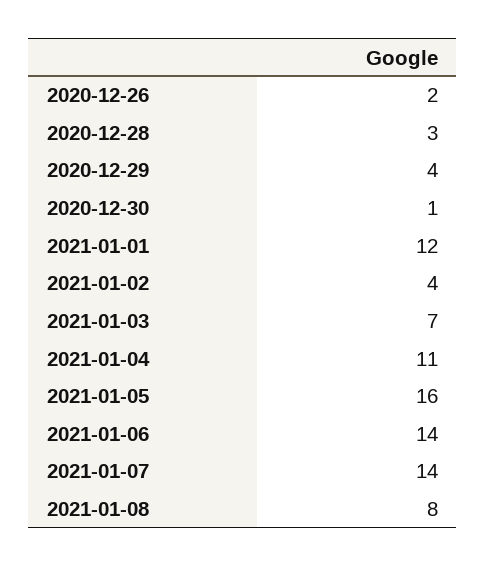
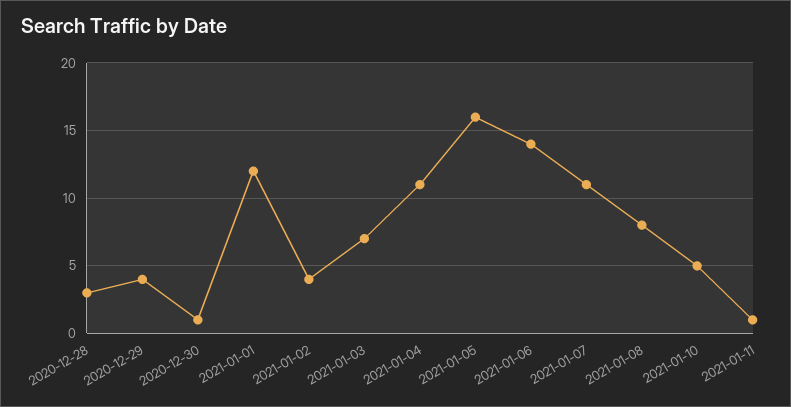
2020-12-26: 2 -> none
2021-01-07: 14 -> 11
2021-01-10: none -> 5
2021-01-11: none -> 1

